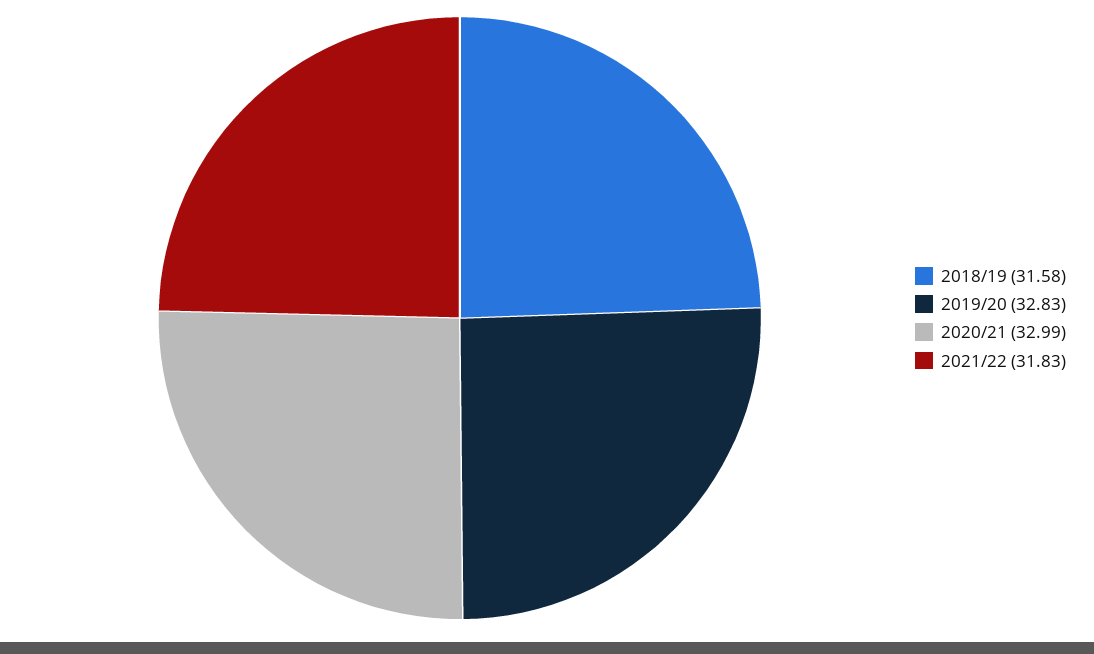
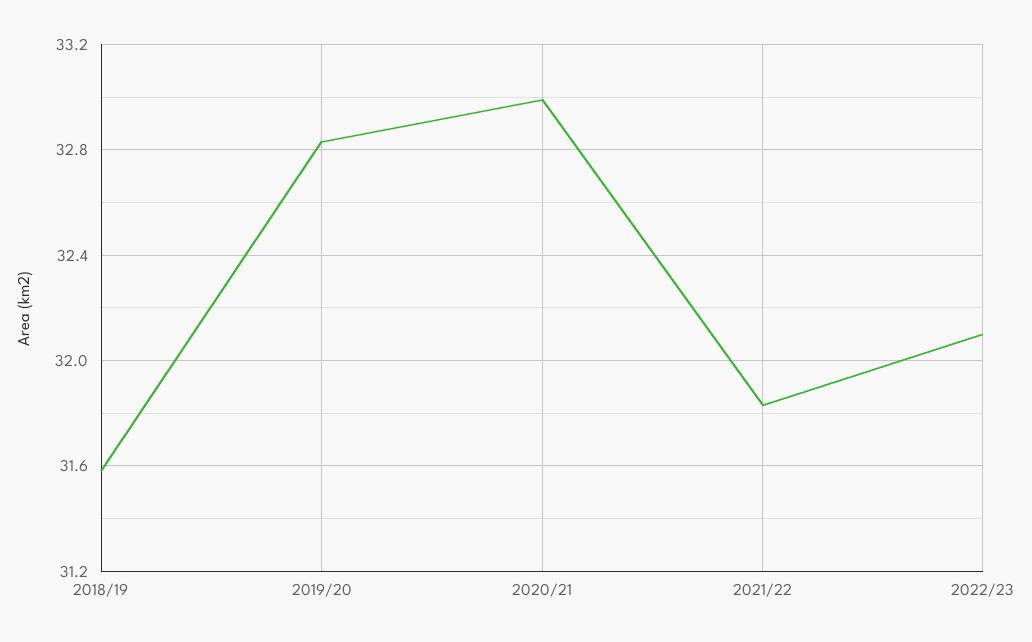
2022/23: none -> 32.1

